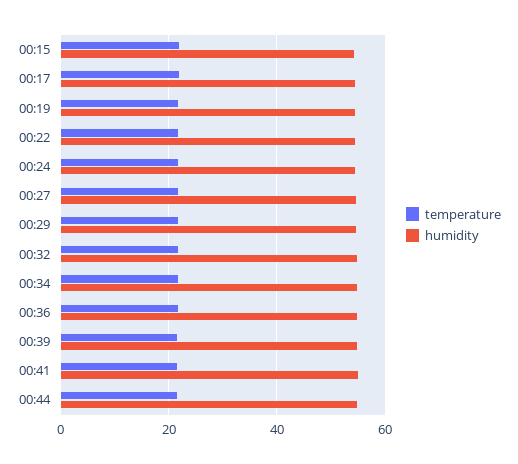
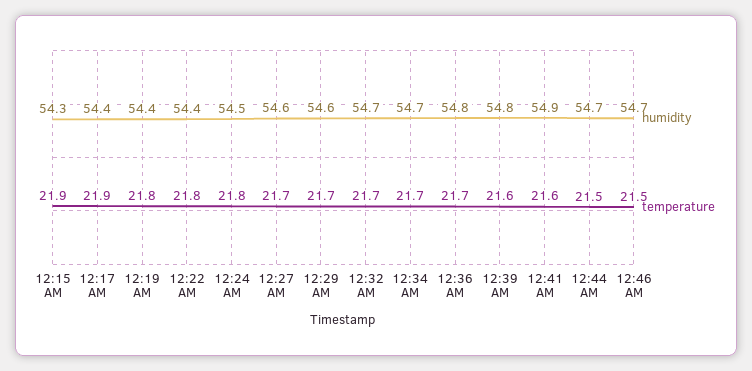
humidity, 12:46 AM: none -> 54.7
temperature, 12:46 AM: none -> 21.5

